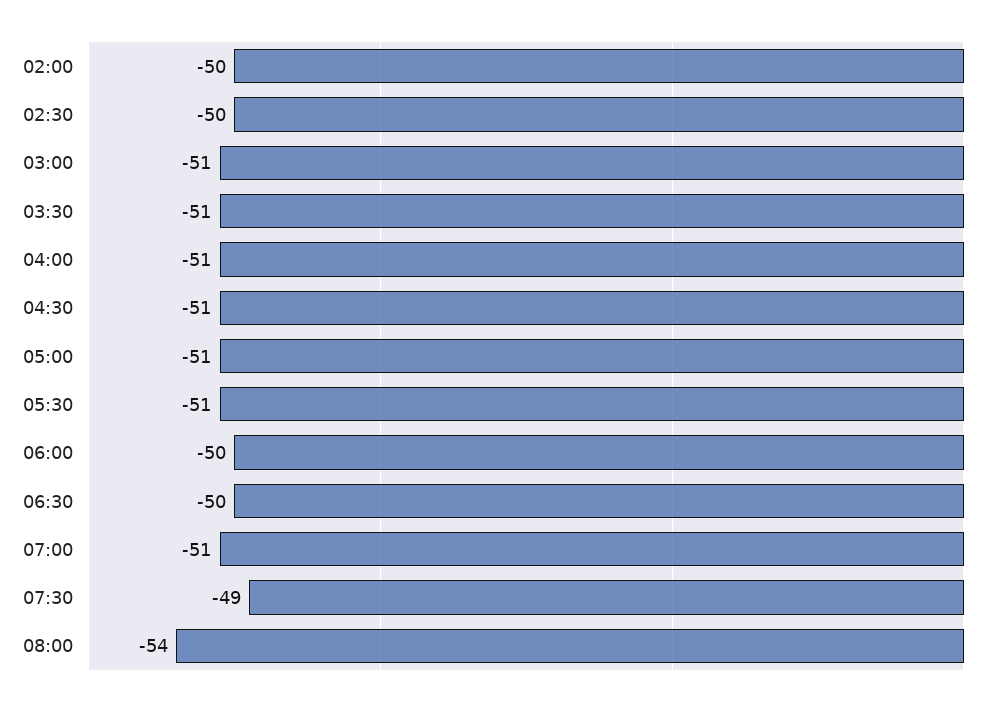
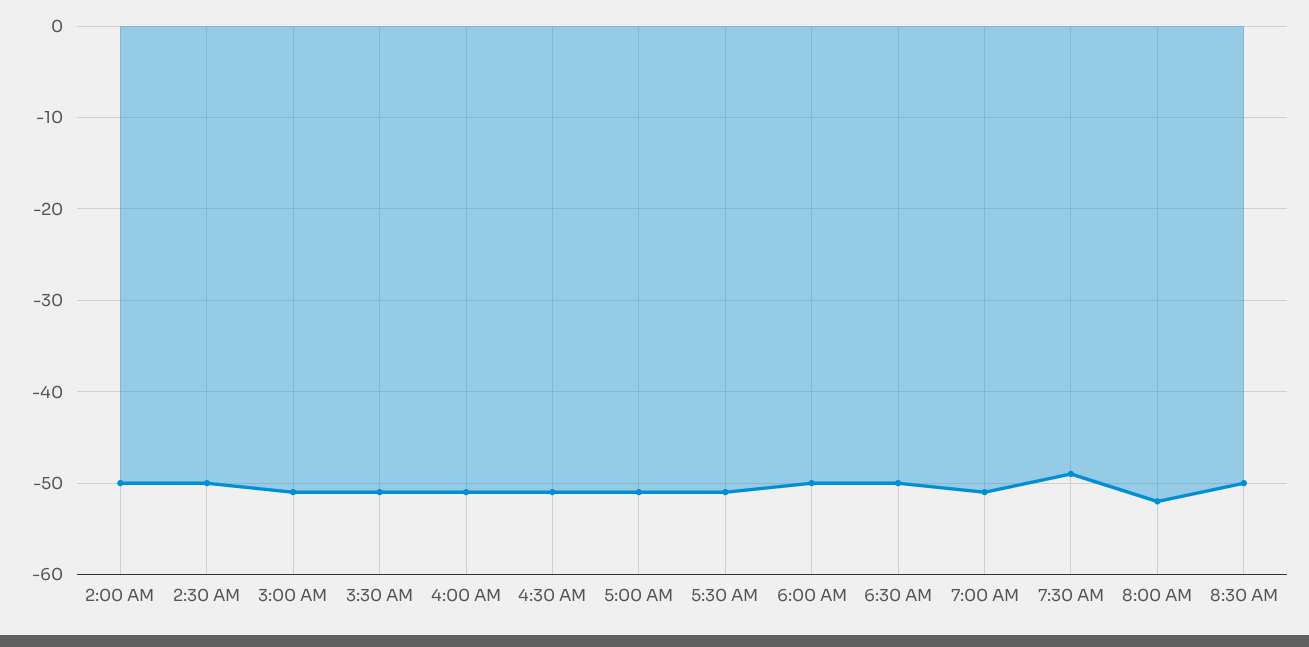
08:00: -54 -> -52
8:30 AM: none -> -50

